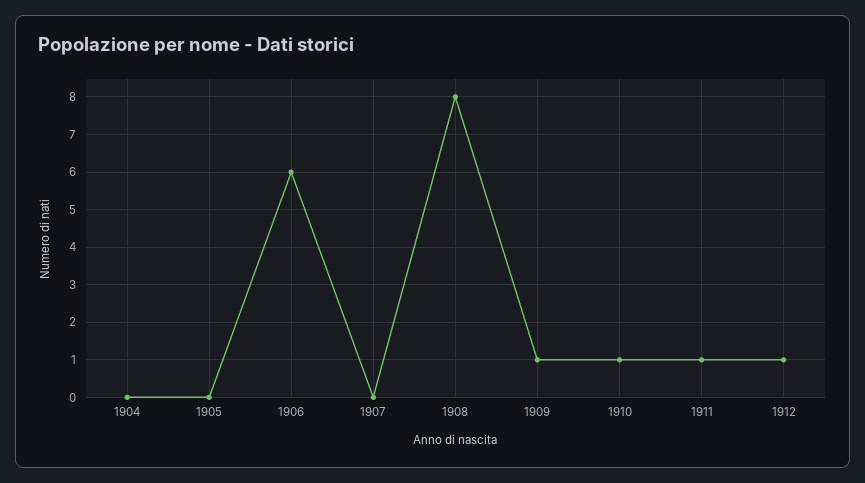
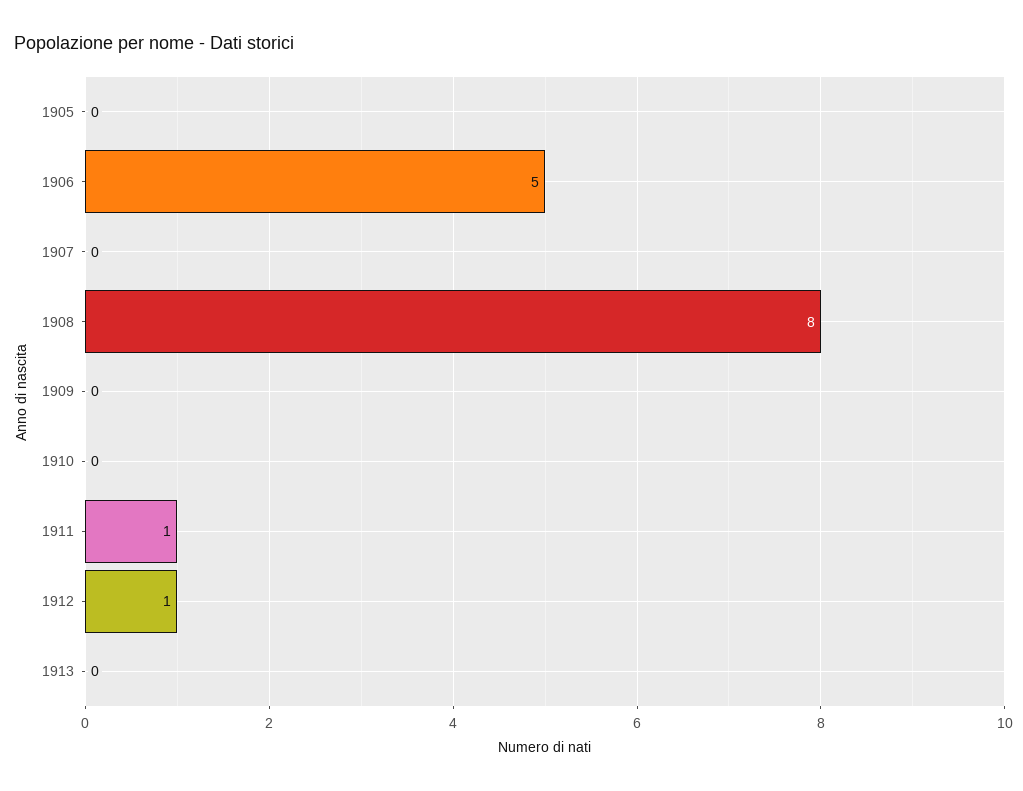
1904: 0 -> none
1906: 6 -> 5
1909: 1 -> 0
1910: 1 -> 0
1913: none -> 0

